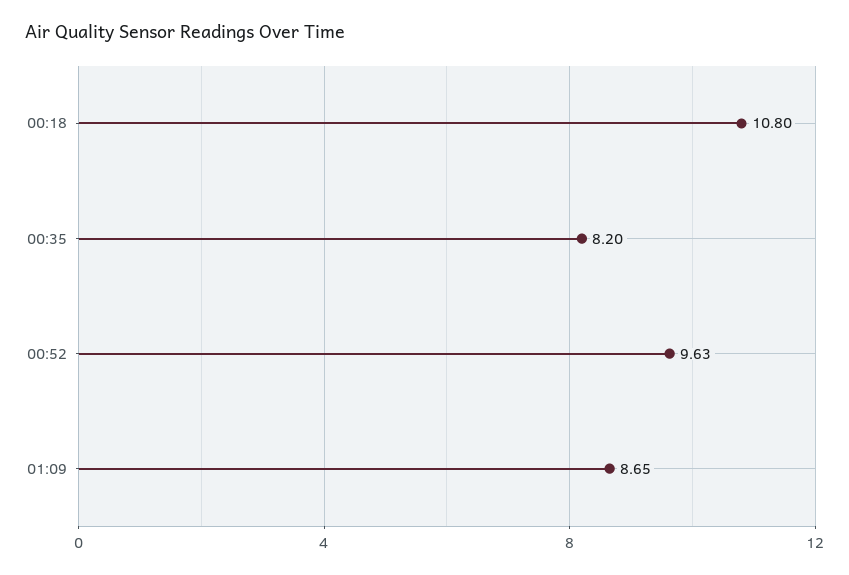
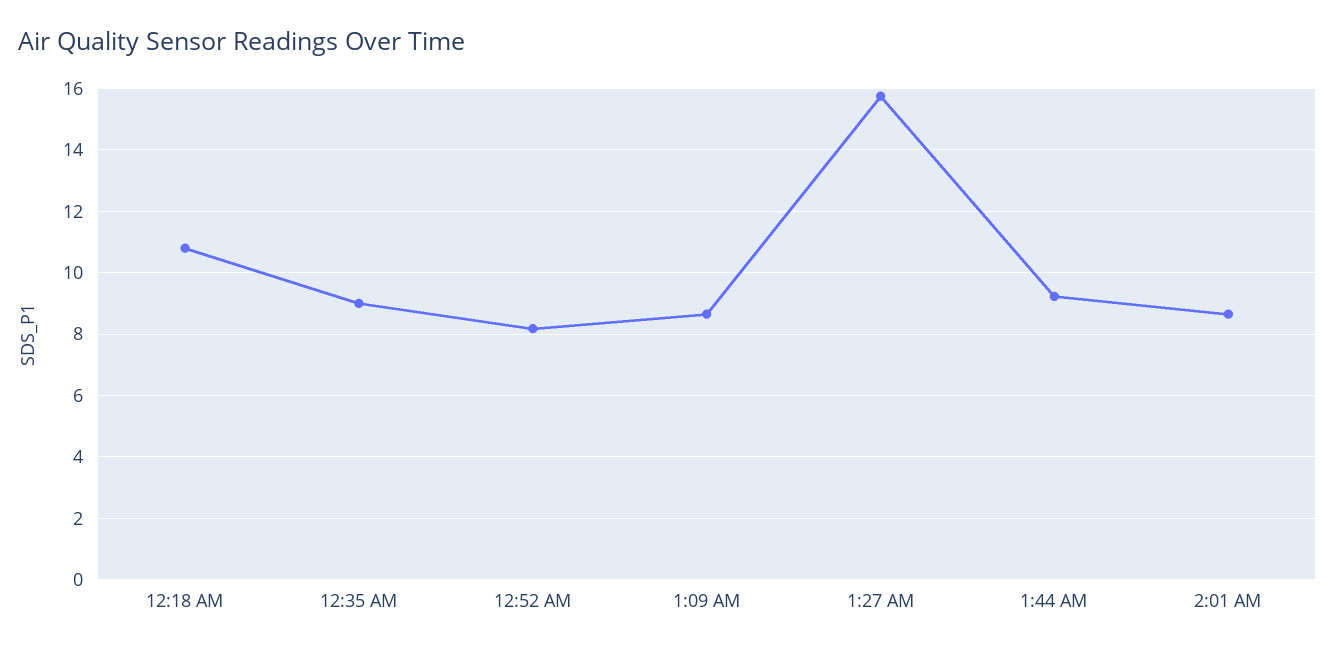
00:35: 8.2 -> 9
00:52: 9.63 -> 8.2
1:27 AM: none -> 15.8
1:44 AM: none -> 9.2
2:01 AM: none -> 8.6

